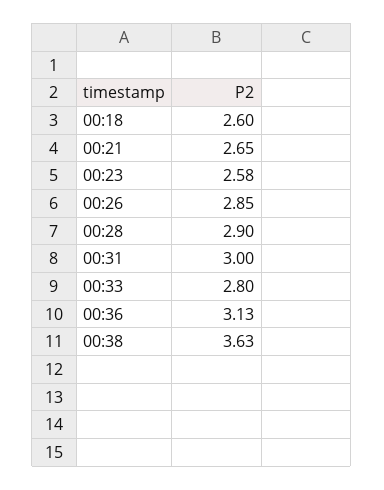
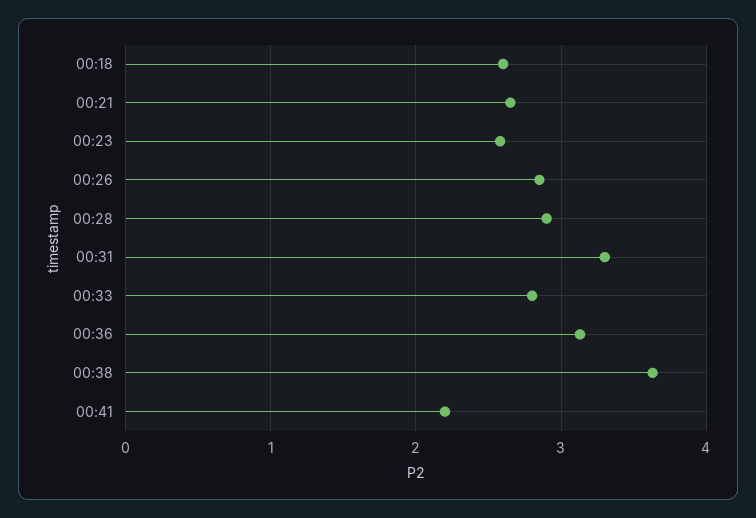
00:31: 3 -> 3.3
00:41: none -> 2.2

